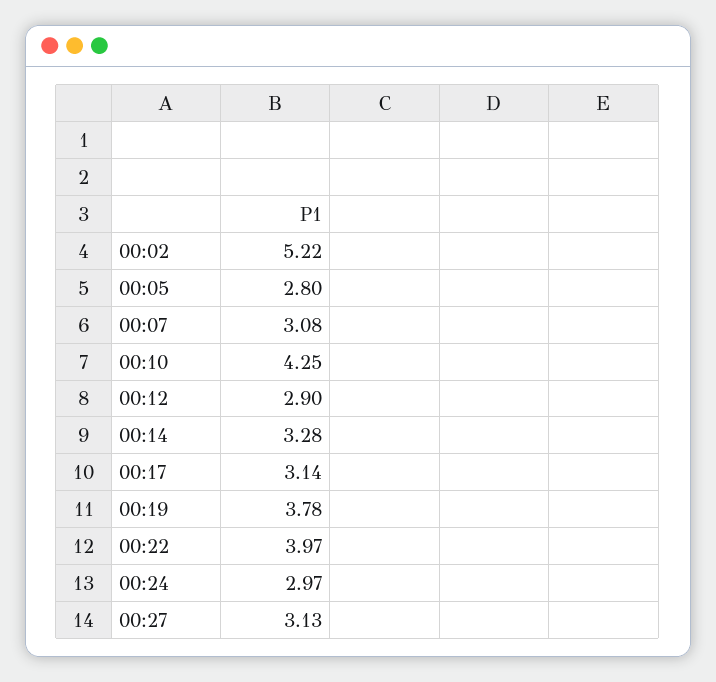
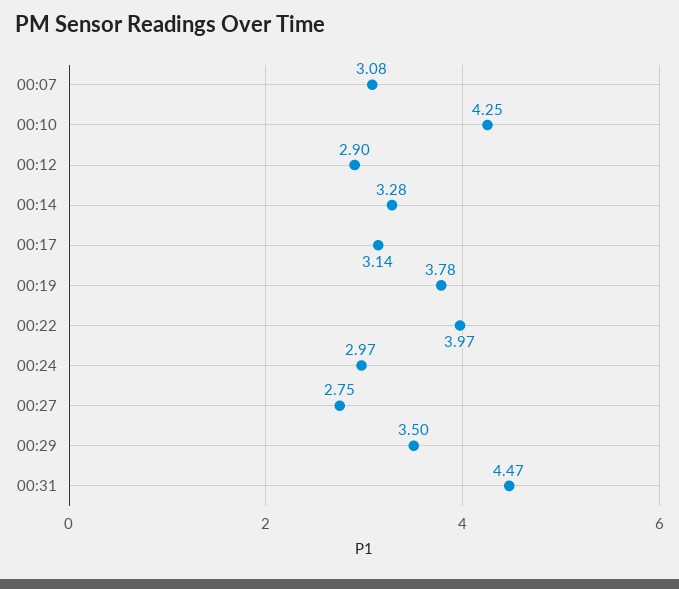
00:02: 5.22 -> none
00:05: 2.8 -> none
00:27: 3.13 -> 2.75
00:29: none -> 3.5
00:31: none -> 4.47

